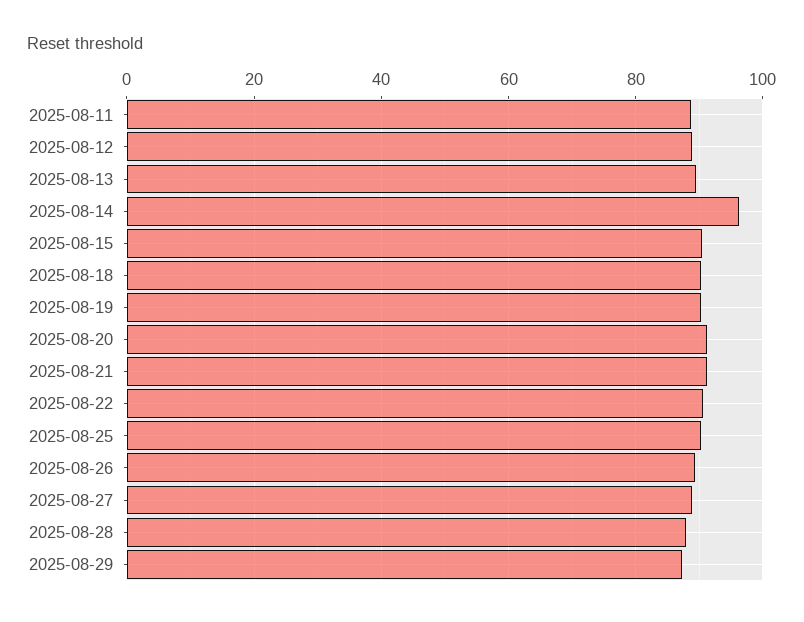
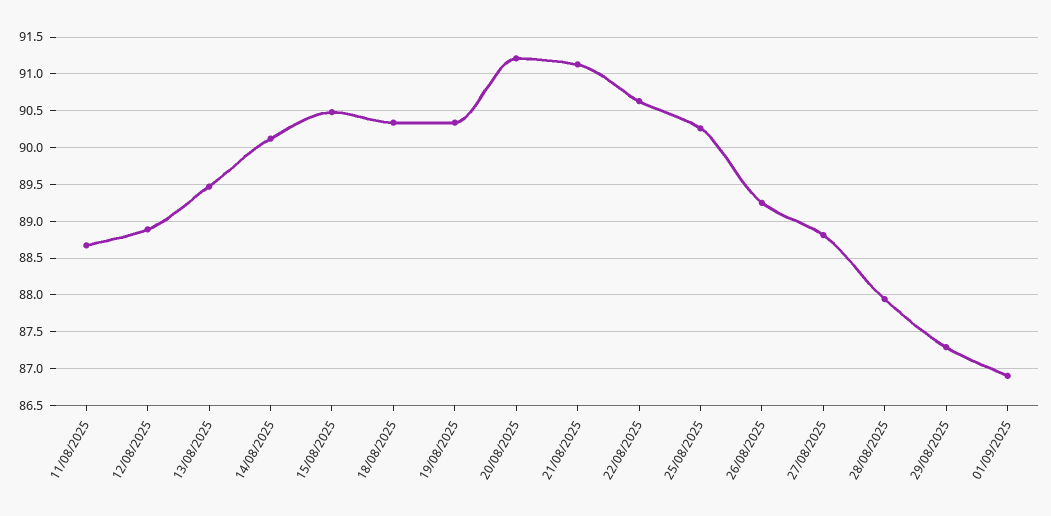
2025-08-14: 96 -> 90.1
01/09/2025: none -> 86.9

